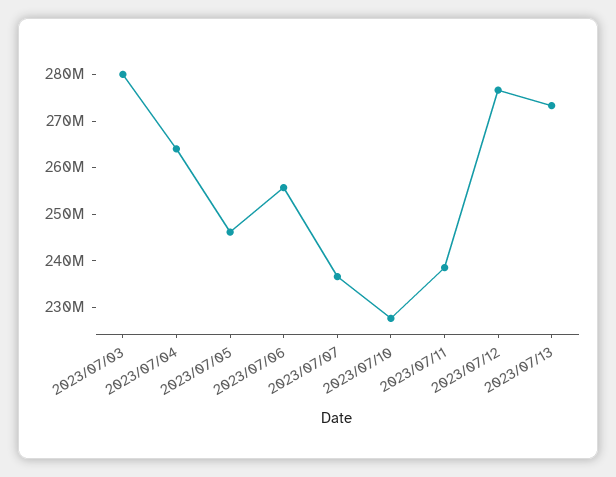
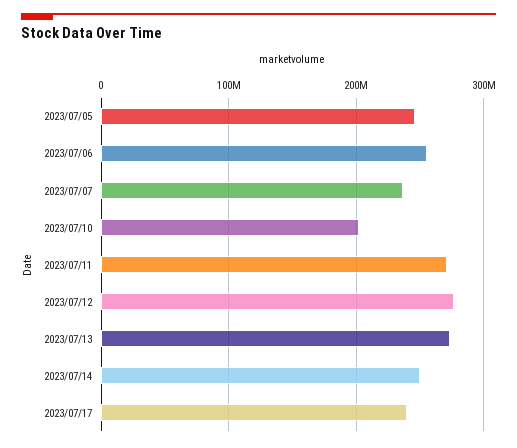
2023/07/03: 280000000 -> none
2023/07/04: 264000000 -> none
2023/07/10: 228000000 -> 200000000
2023/07/11: 238000000 -> 270000000
2023/07/14: none -> 250000000
2023/07/17: none -> 240000000

